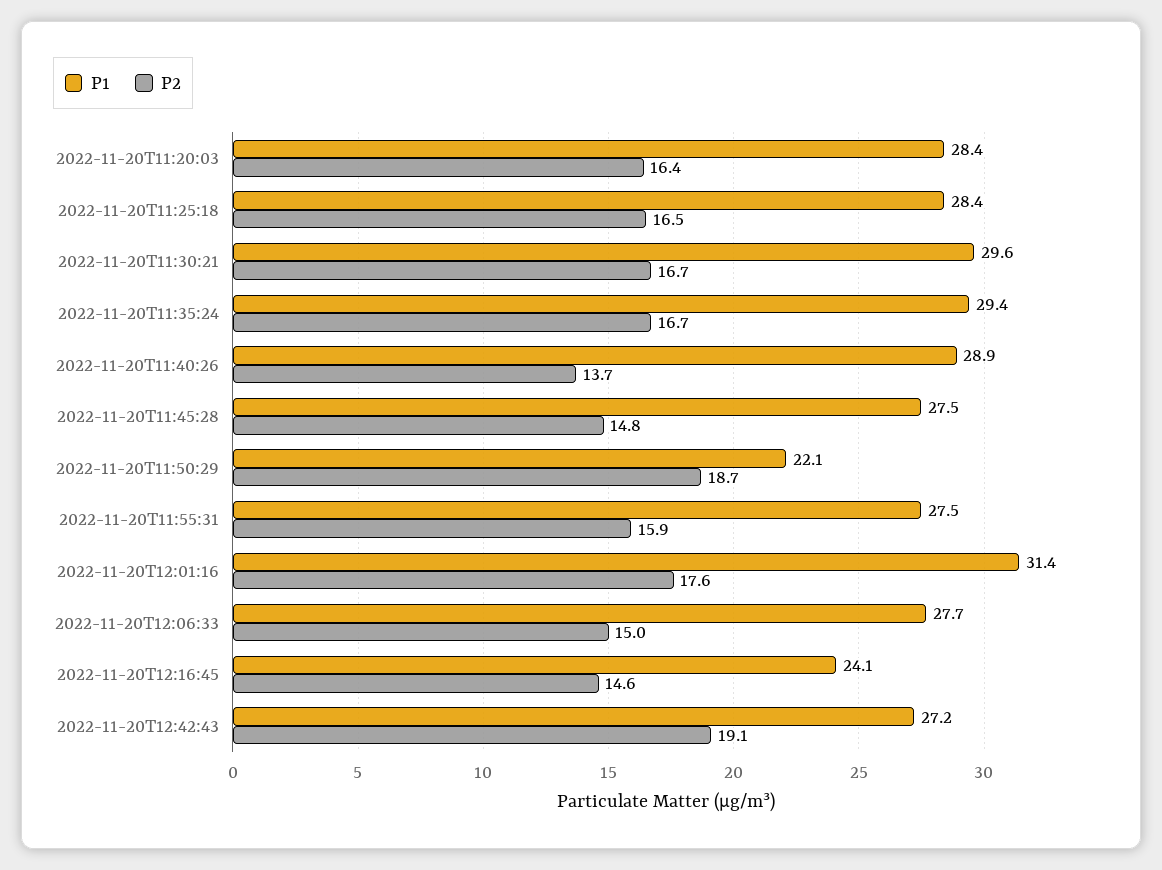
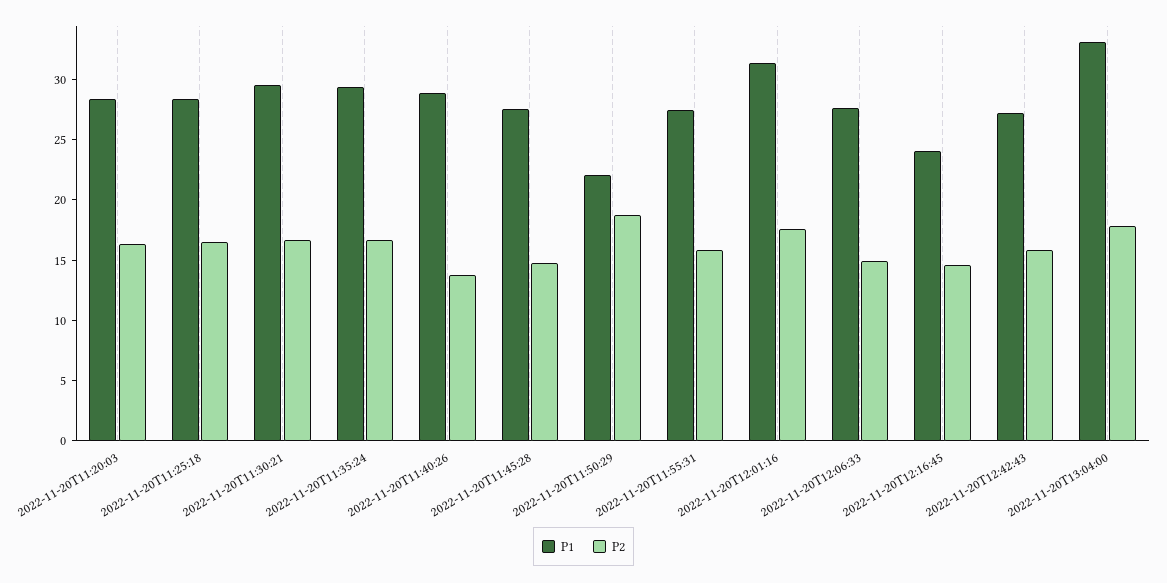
P2, 2022-11-20T12:42:43: 19.1 -> 16
P1, 2022-11-20T13:04:00: none -> 33
P2, 2022-11-20T13:04:00: none -> 18

